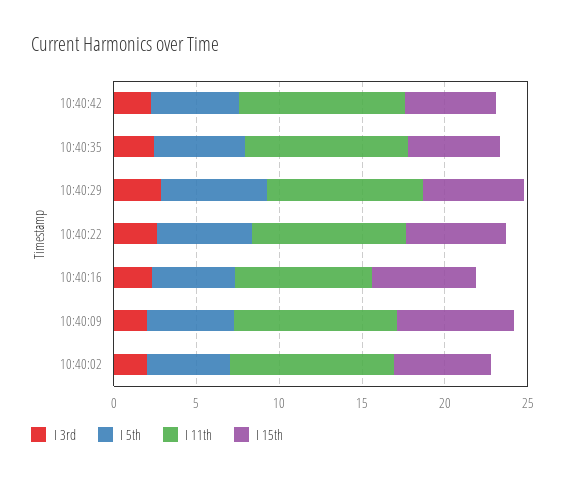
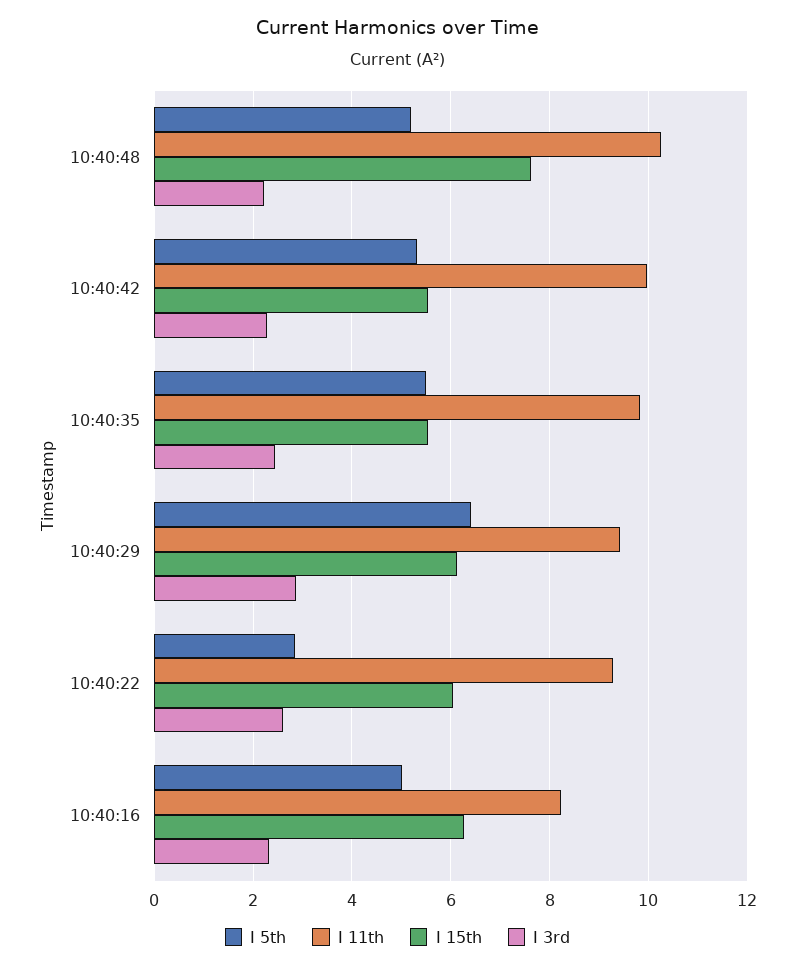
I 5th, 10:40:22: 6 -> 2.8
I 3rd, 10:40:09: 2 -> none
I 5th, 10:40:09: 5 -> none
I 11th, 10:40:09: 10 -> none
I 15th, 10:40:09: 7 -> none
I 3rd, 10:40:02: 2 -> none
I 5th, 10:40:02: 5 -> none
I 11th, 10:40:02: 10 -> none
I 15th, 10:40:02: 6 -> none
I 5th, 10:40:48: none -> 5.2
I 11th, 10:40:48: none -> 10.2
I 15th, 10:40:48: none -> 7.6
I 3rd, 10:40:48: none -> 2.2

